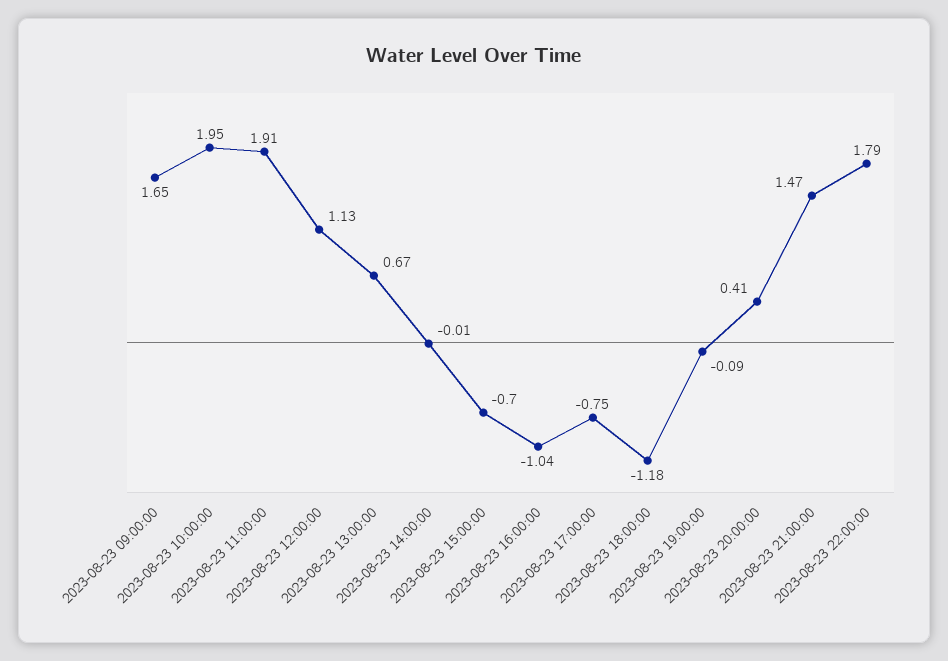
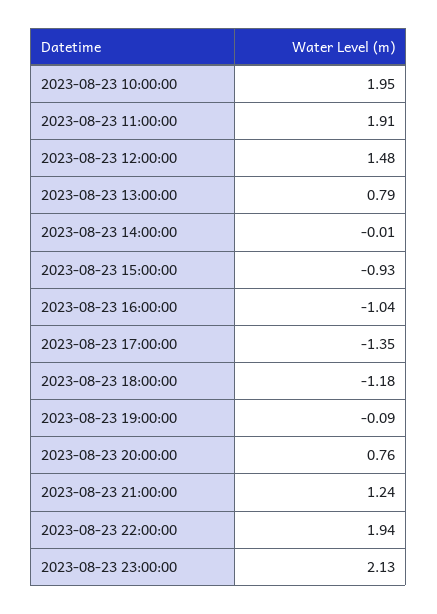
2023-08-23 09:00:00: 1.65 -> none
2023-08-23 12:00:00: 1.13 -> 1.48
2023-08-23 13:00:00: 0.67 -> 0.79
2023-08-23 15:00:00: -0.7 -> -0.93
2023-08-23 17:00:00: -0.75 -> -1.35
2023-08-23 20:00:00: 0.41 -> 0.76
2023-08-23 21:00:00: 1.47 -> 1.24
2023-08-23 22:00:00: 1.79 -> 1.94
2023-08-23 23:00:00: none -> 2.13

